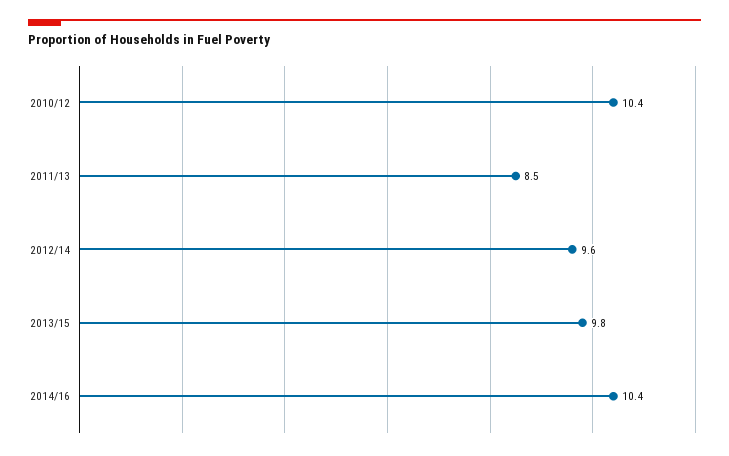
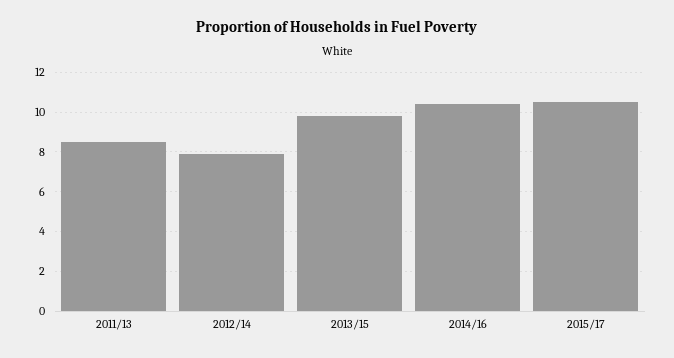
2010/12: 10.4 -> none
2012/14: 9.6 -> 8
2015/17: none -> 10.5

